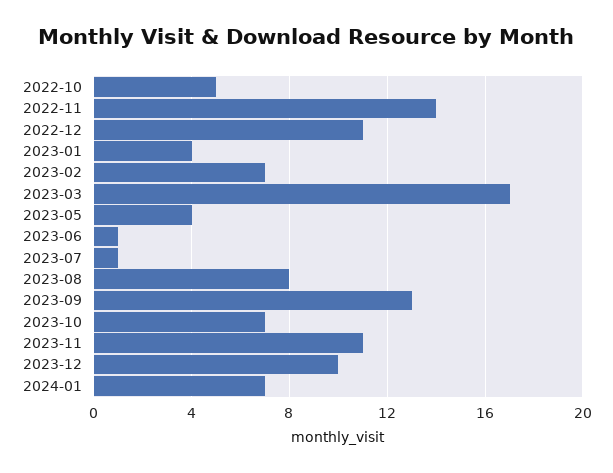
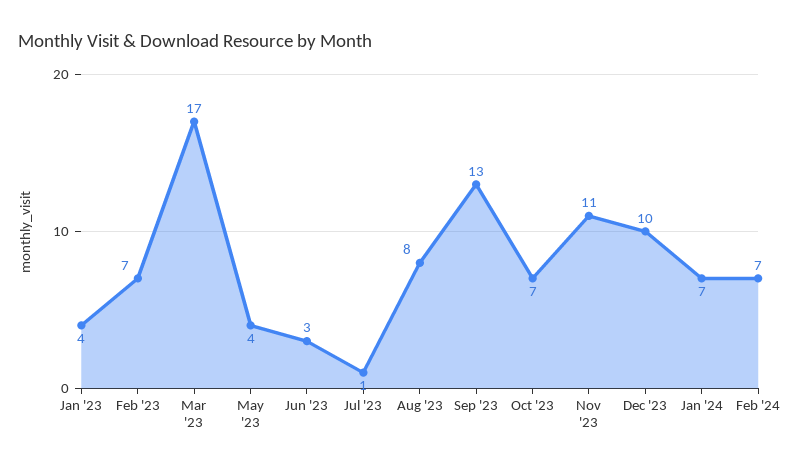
2022-10: 5 -> none
2022-11: 14 -> none
2022-12: 11 -> none
2023-06: 1 -> 3
Feb '24: none -> 7

